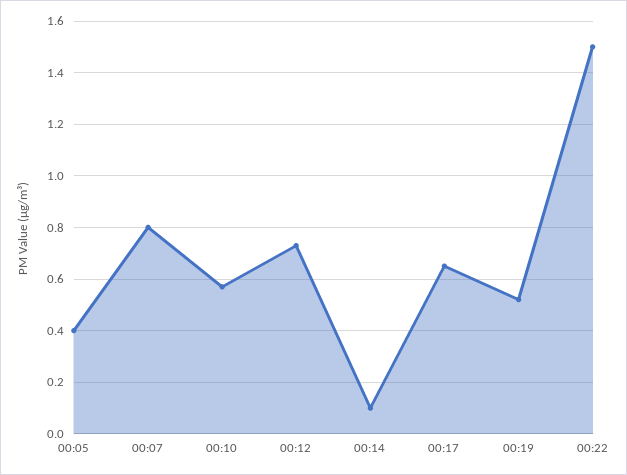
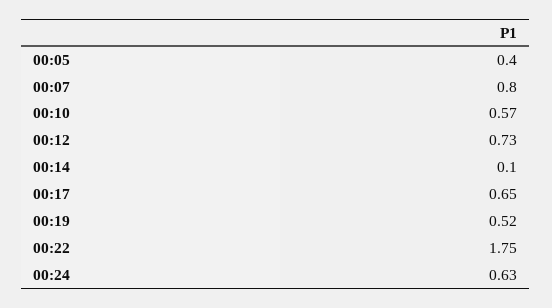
00:22: 1.5 -> 1.75
00:24: none -> 0.63

